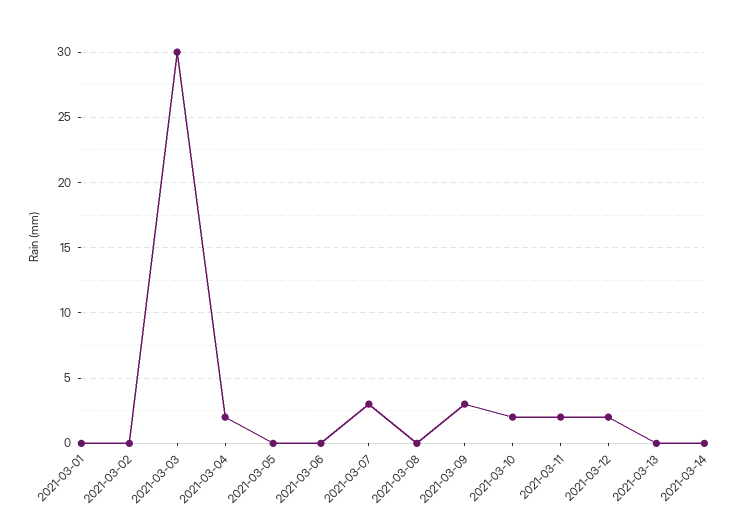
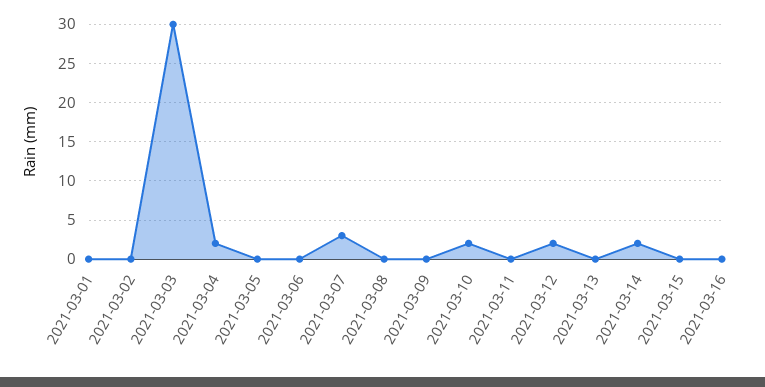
2021-03-09: 3 -> 0
2021-03-11: 2 -> 0
2021-03-14: 0 -> 2
2021-03-15: none -> 0
2021-03-16: none -> 0

